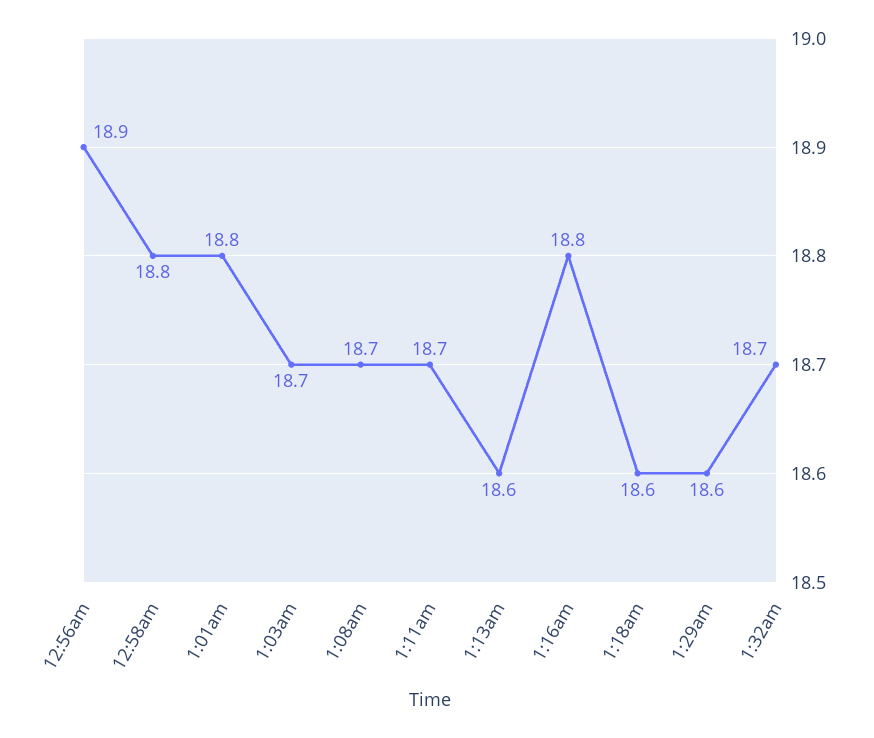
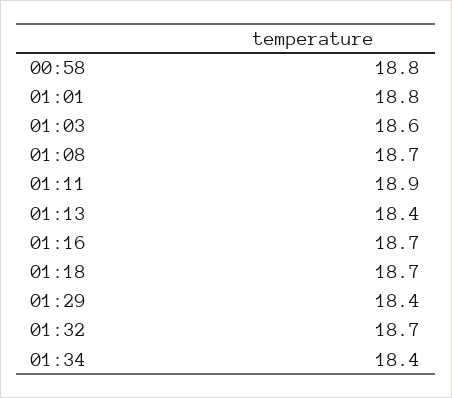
12:56am: 18.9 -> none
1:03am: 18.7 -> 18.6
1:11am: 18.7 -> 18.9
1:13am: 18.6 -> 18.4
1:16am: 18.8 -> 18.7
1:18am: 18.6 -> 18.7
1:29am: 18.6 -> 18.4
01:34: none -> 18.4

